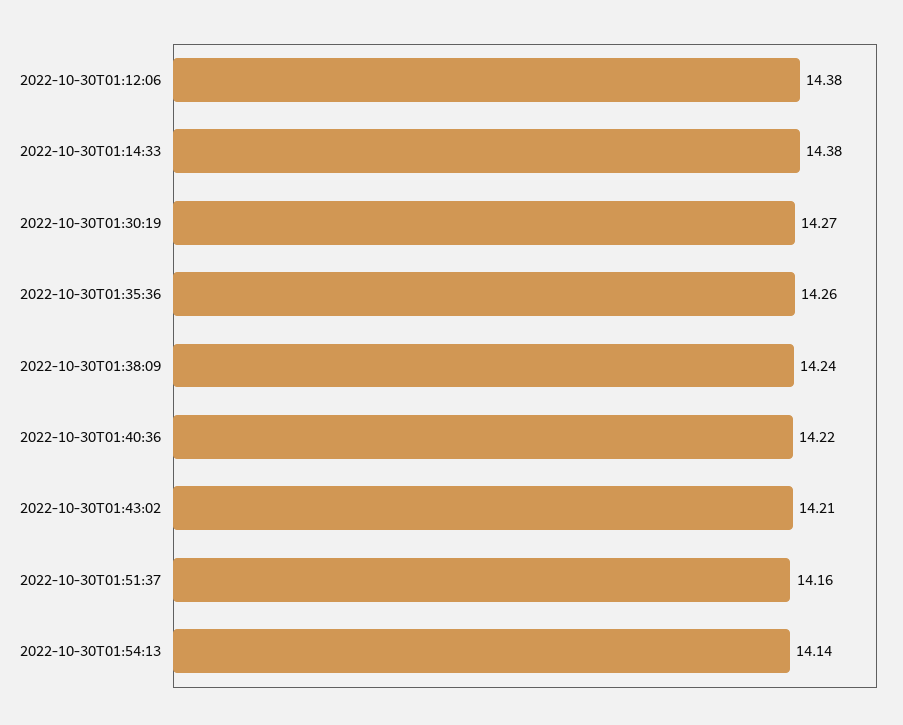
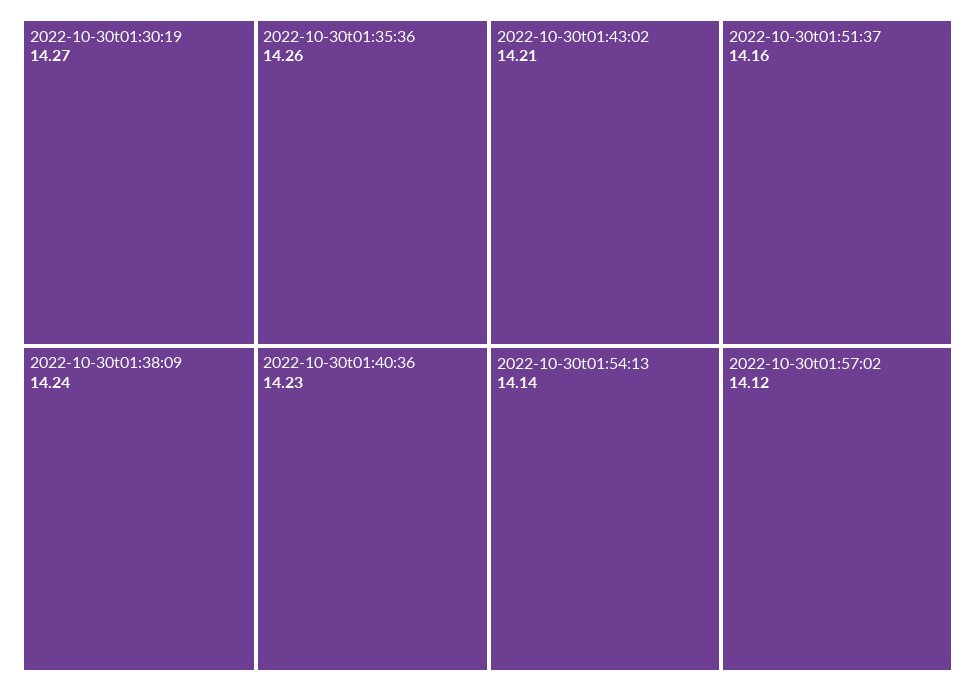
2022-10-30T01:12:06: 14.38 -> none
2022-10-30T01:14:33: 14.38 -> none
2022-10-30T01:40:36: 14.22 -> 14.23
2022-10-30t01:57:02: none -> 14.12

